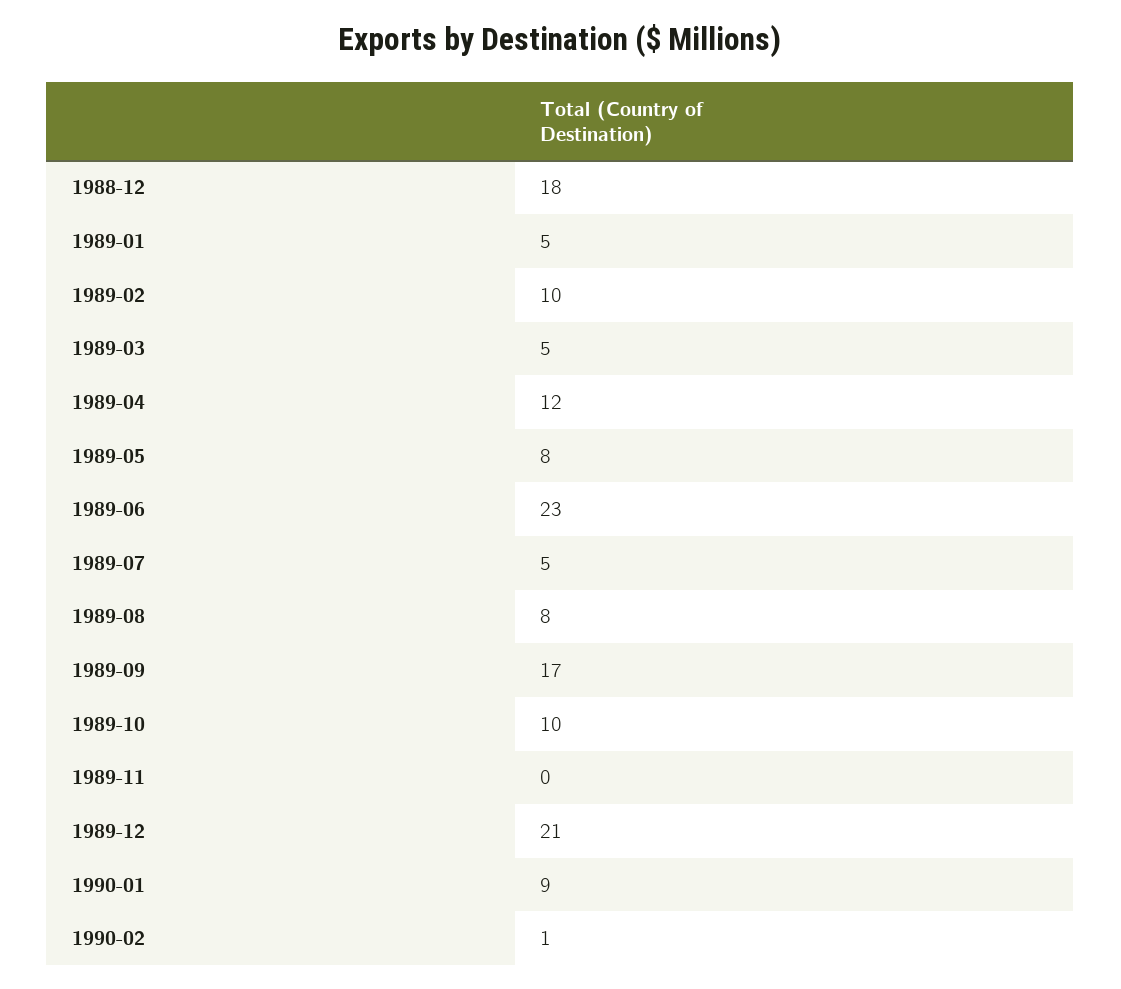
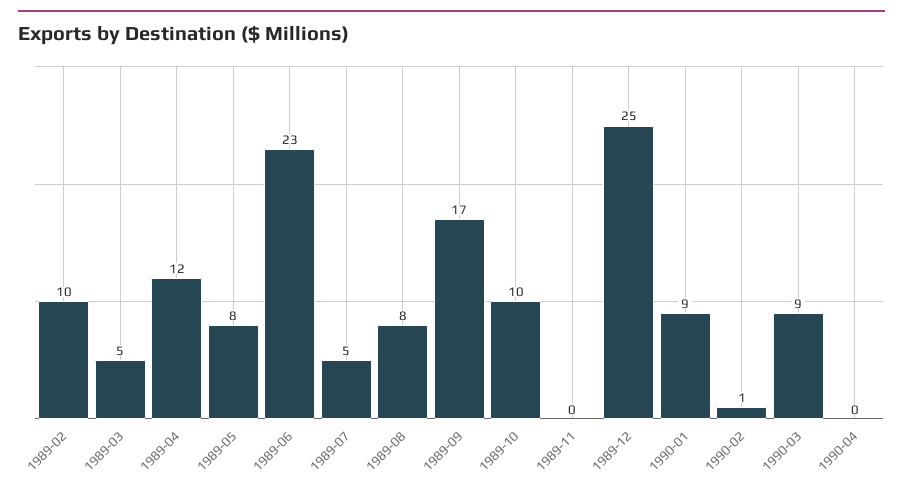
1988-12: 18 -> none
1989-01: 5 -> none
1989-12: 21 -> 25
1990-03: none -> 9
1990-04: none -> 0

